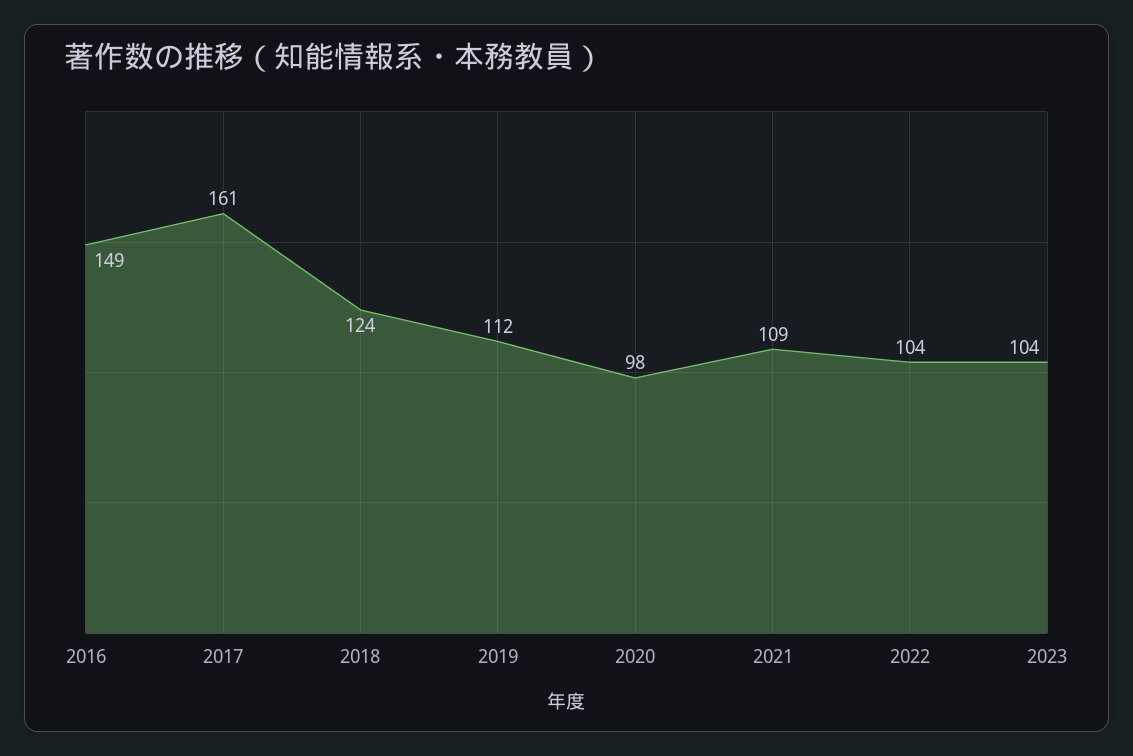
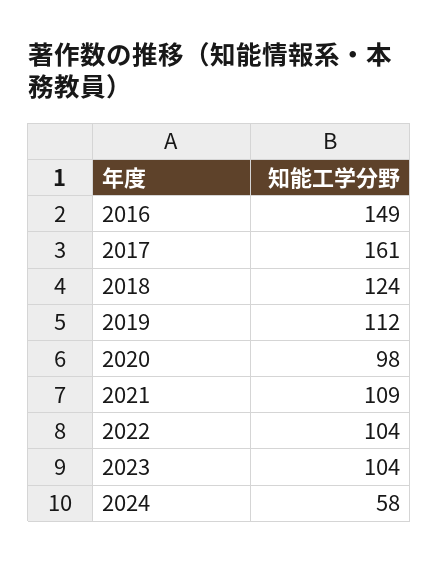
2024: none -> 58

